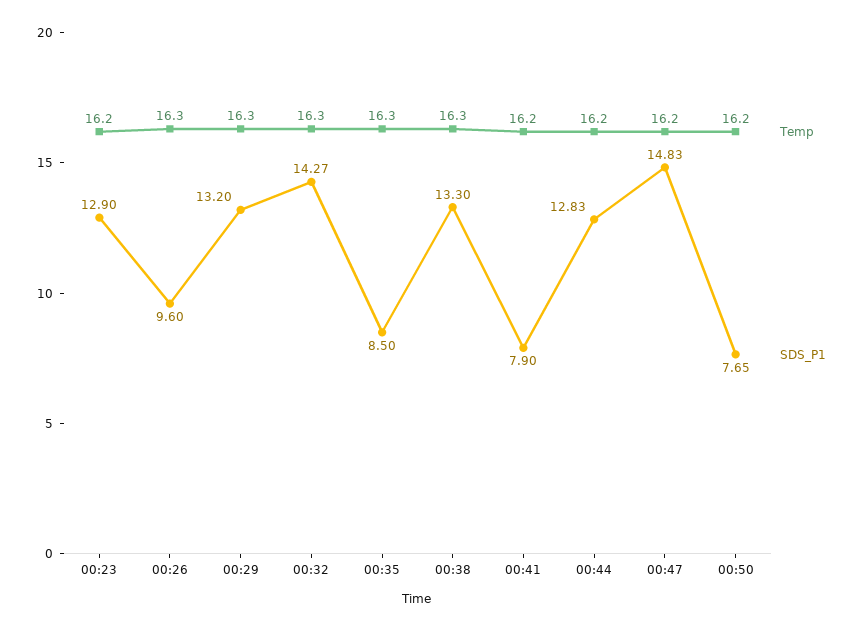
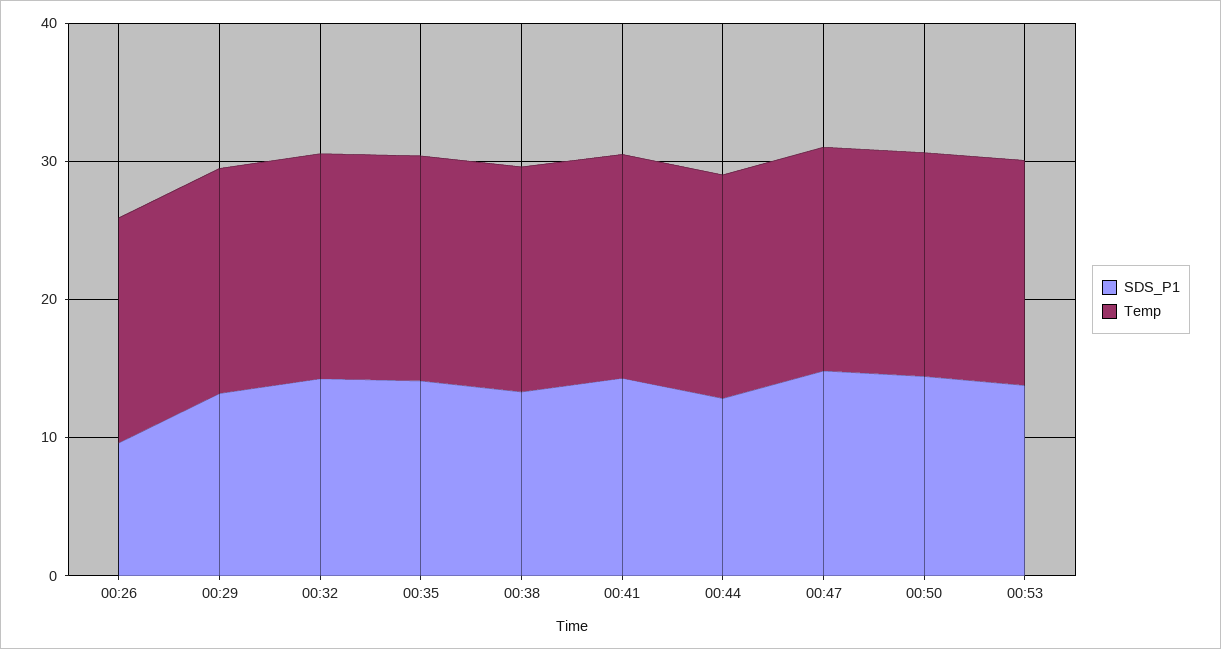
Temp, 00:23: 16.2 -> none
SDS_P1, 00:23: 12.9 -> none
SDS_P1, 00:35: 8.5 -> 14
SDS_P1, 00:41: 7.9 -> 14
SDS_P1, 00:50: 7.65 -> 14
SDS_P1, 00:53: none -> 14
Temp, 00:53: none -> 16

